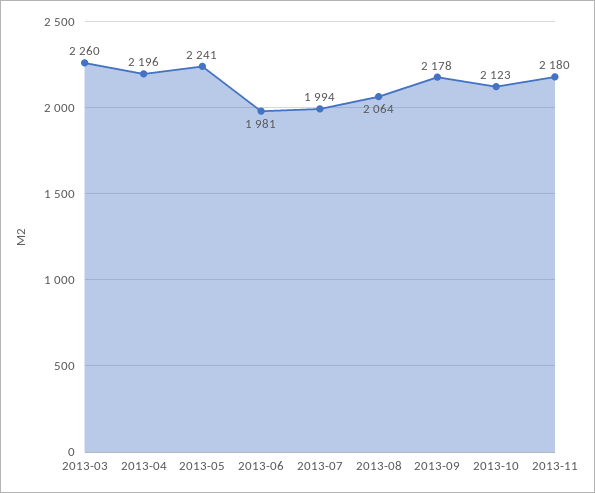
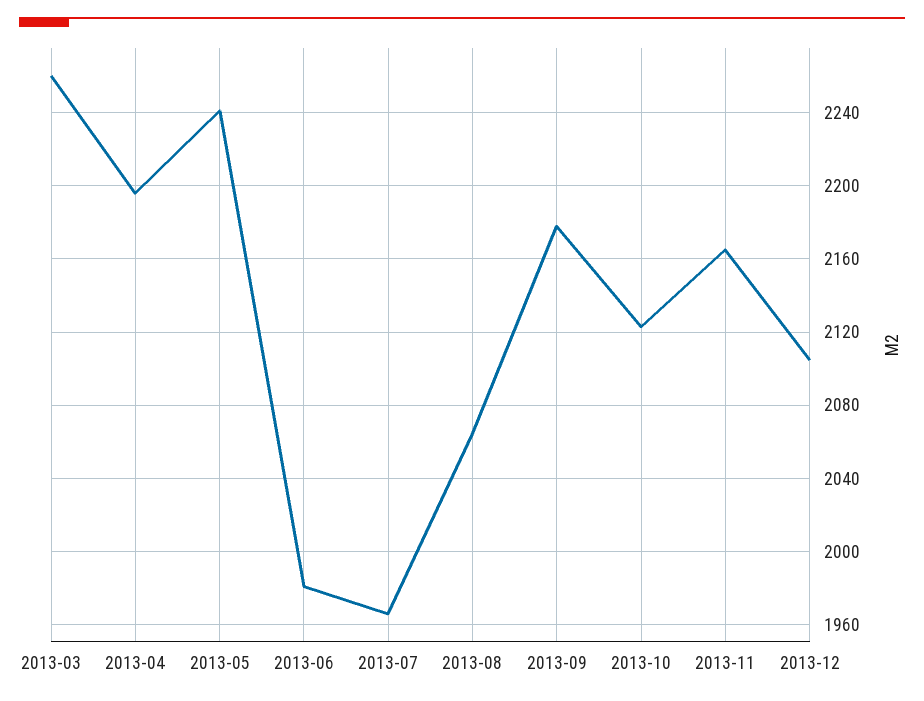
2013-07: 1994 -> 1965
2013-11: 2180 -> 2165
2013-12: none -> 2105

